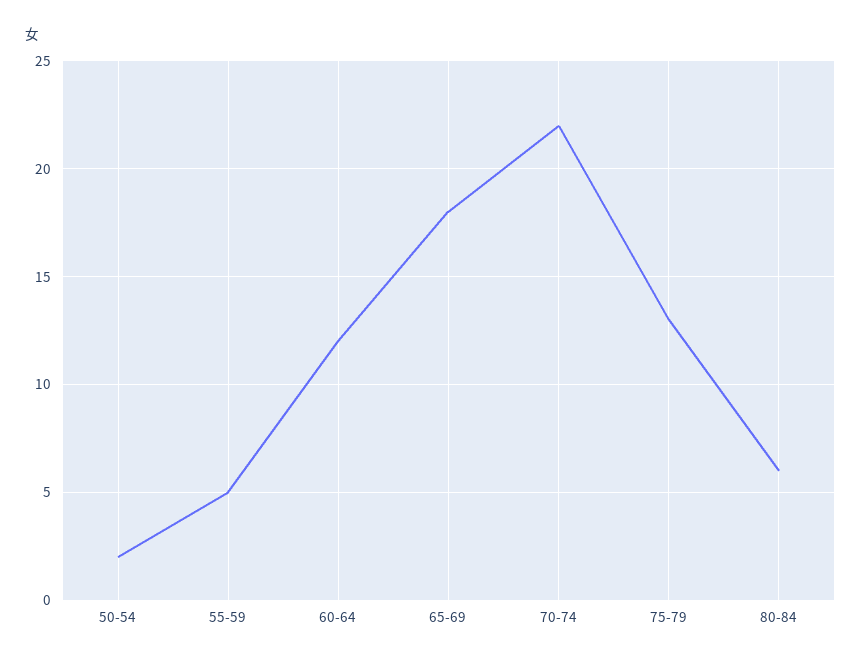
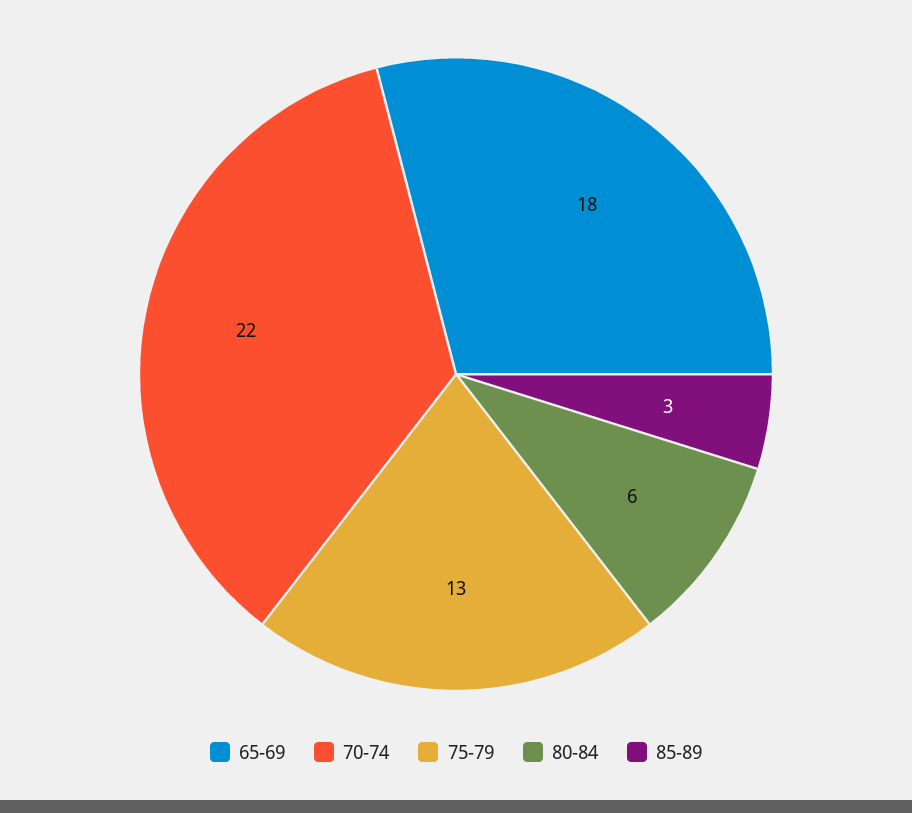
50-54: 2 -> none
55-59: 5 -> none
60-64: 12 -> none
85-89: none -> 3

